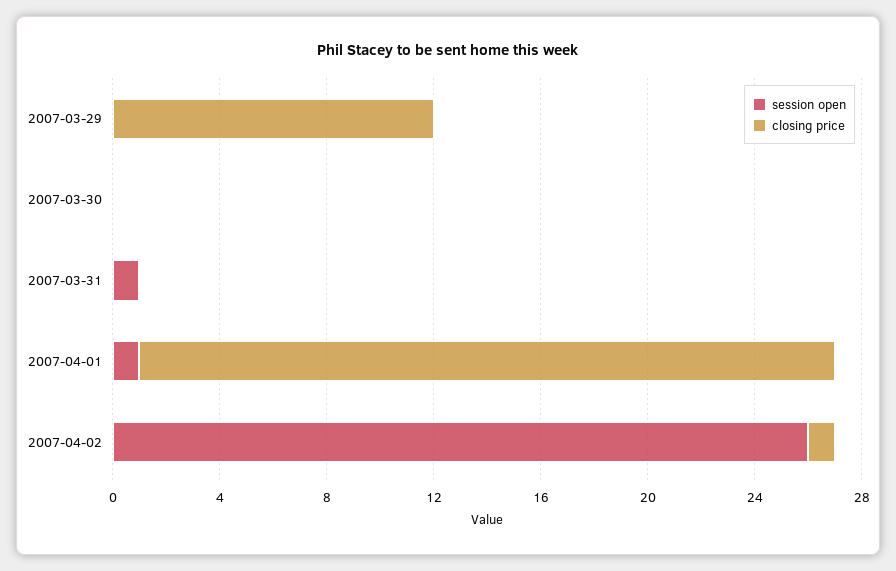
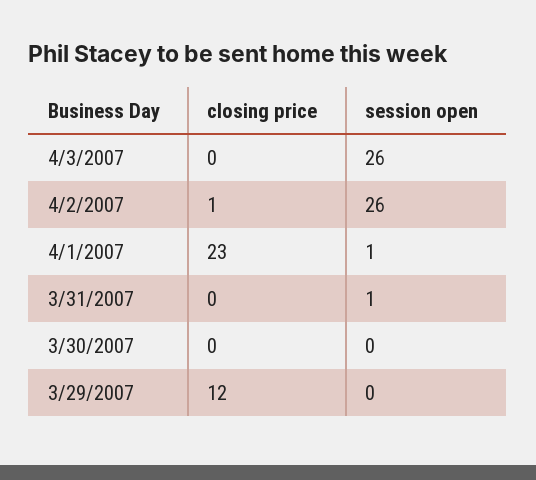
closing price, 2007-04-01: 26 -> 23
closing price, 4/3/2007: none -> 0
session open, 4/3/2007: none -> 26

